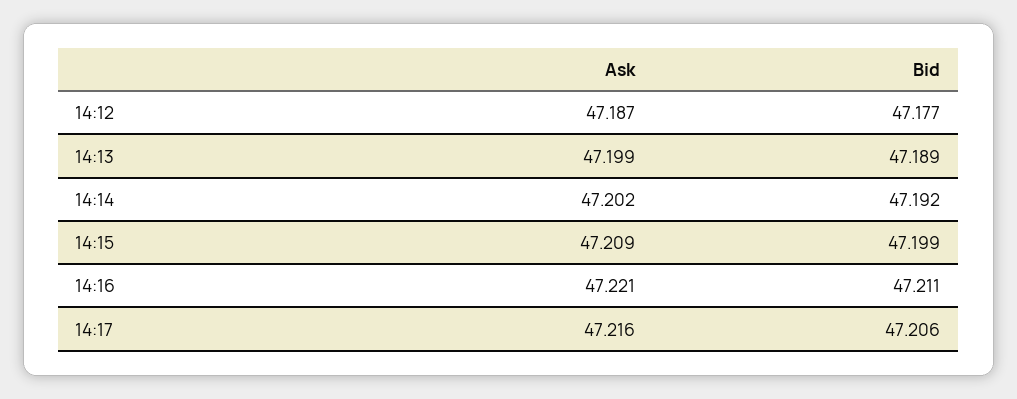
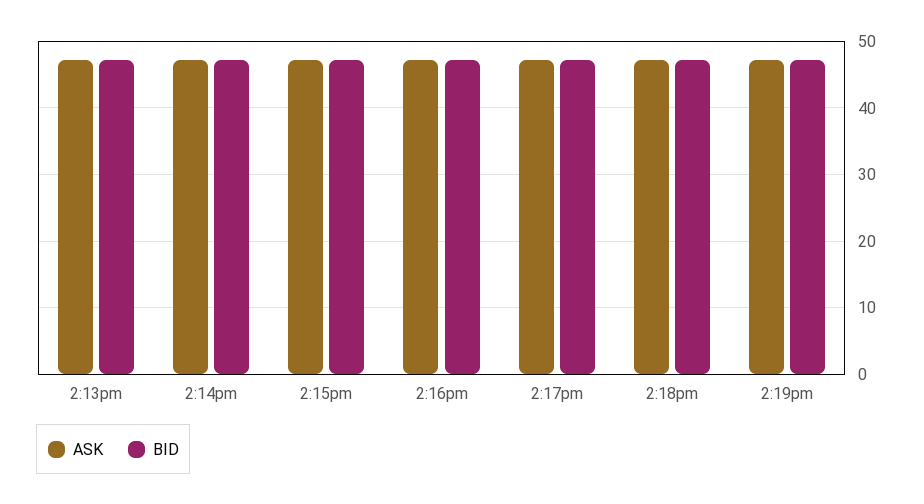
Ask, 14:12: 47.187 -> none
Bid, 14:12: 47.177 -> none
Ask, 2:18pm: none -> 47
Bid, 2:18pm: none -> 47
Ask, 2:19pm: none -> 47
Bid, 2:19pm: none -> 47

